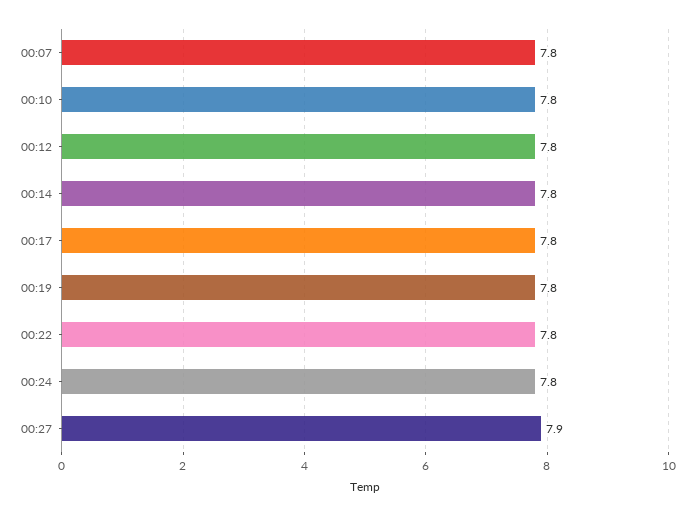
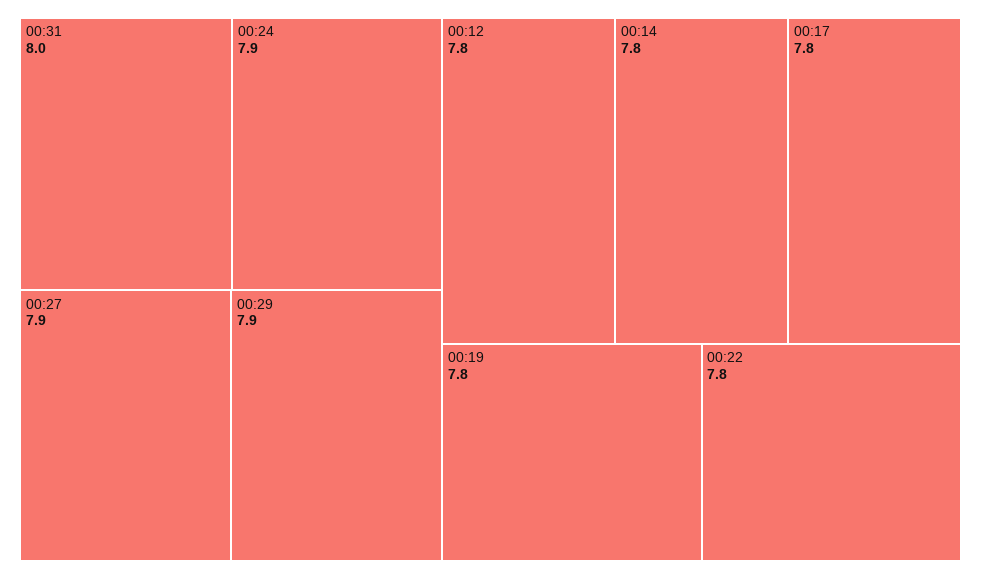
00:07: 7.8 -> none
00:10: 7.8 -> none
00:24: 7.8 -> 7.9
00:31: none -> 8
00:29: none -> 7.9

